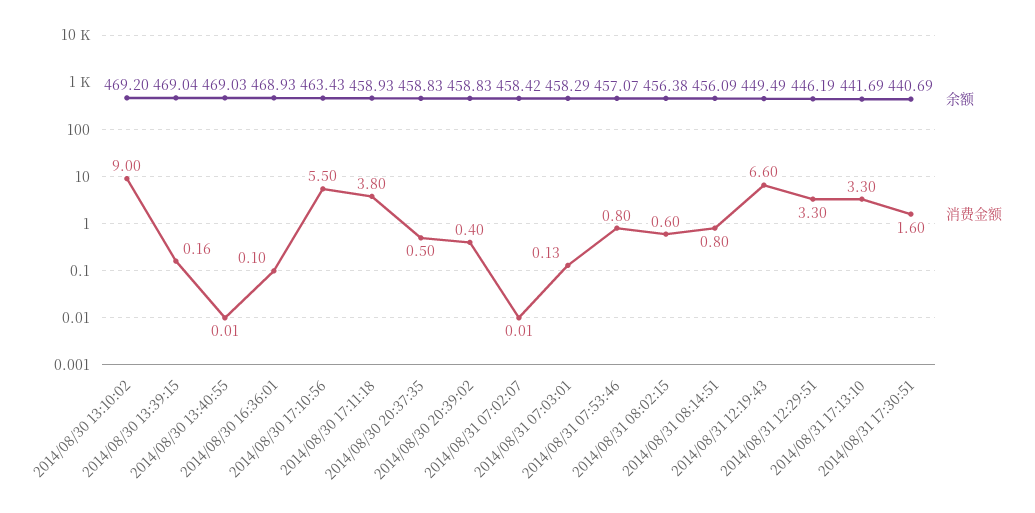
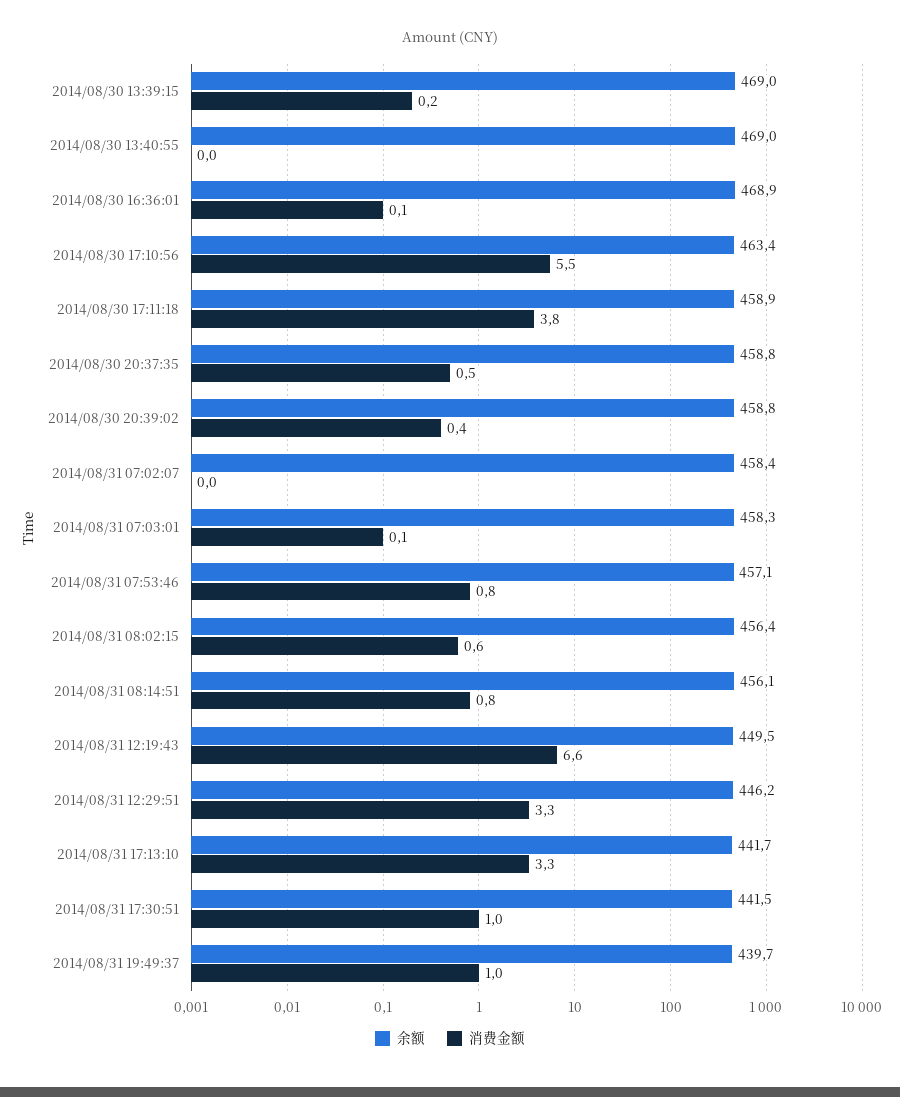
余额, 2014/08/30 13:10:02: 469.2 -> none
消费金额, 2014/08/30 13:10:02: 9 -> none
余额, 2014/08/31 17:30:51: 440.69 -> 441.5
消费金额, 2014/08/31 17:30:51: 1.6 -> 1
余额, 2014/08/31 19:49:37: none -> 439.7
消费金额, 2014/08/31 19:49:37: none -> 1

